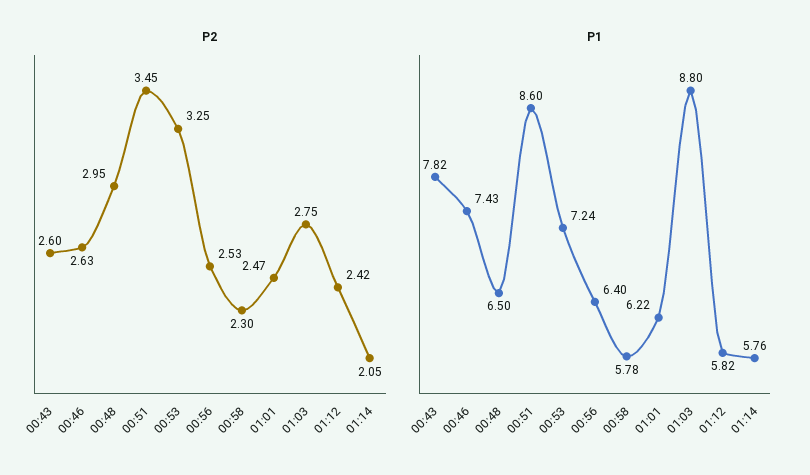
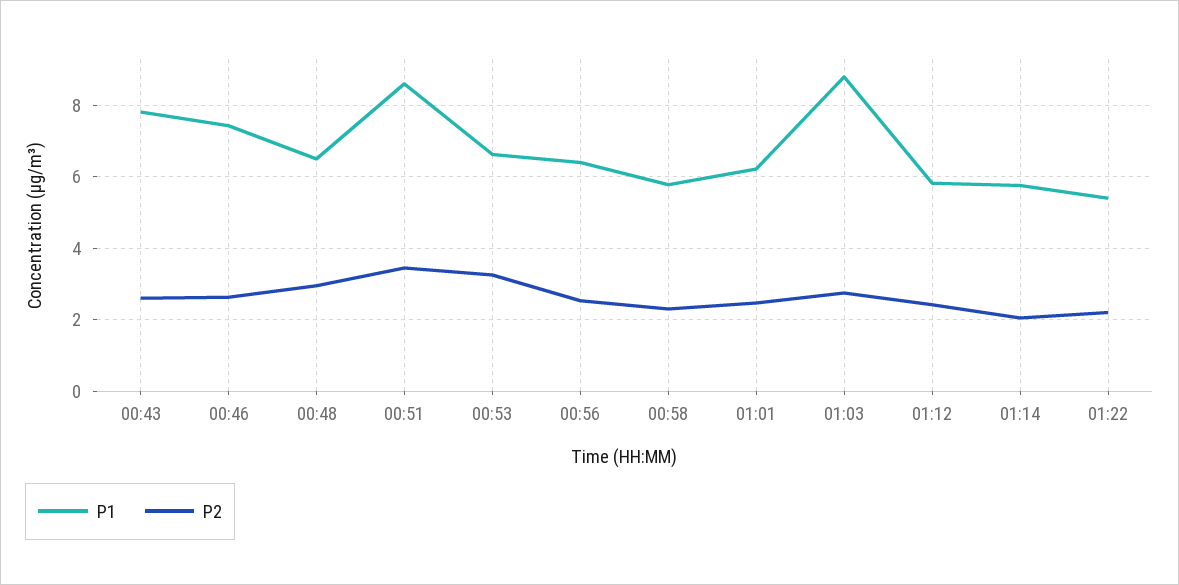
P1, 00:53: 7.24 -> 6.6
P1, 01:22: none -> 5.4
P2, 01:22: none -> 2.2

